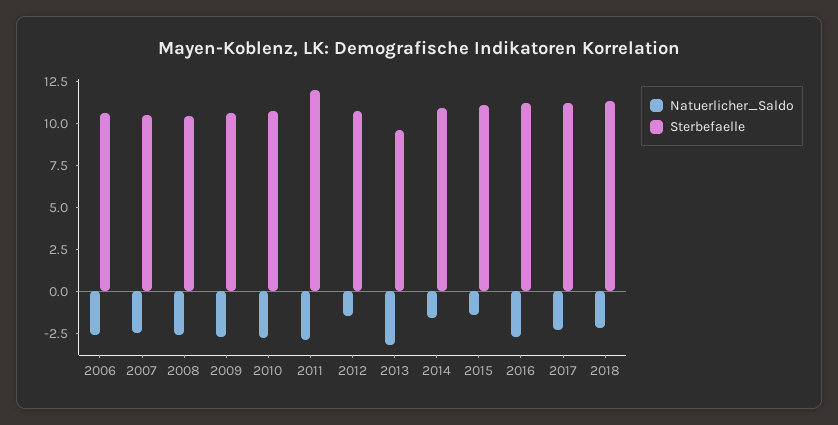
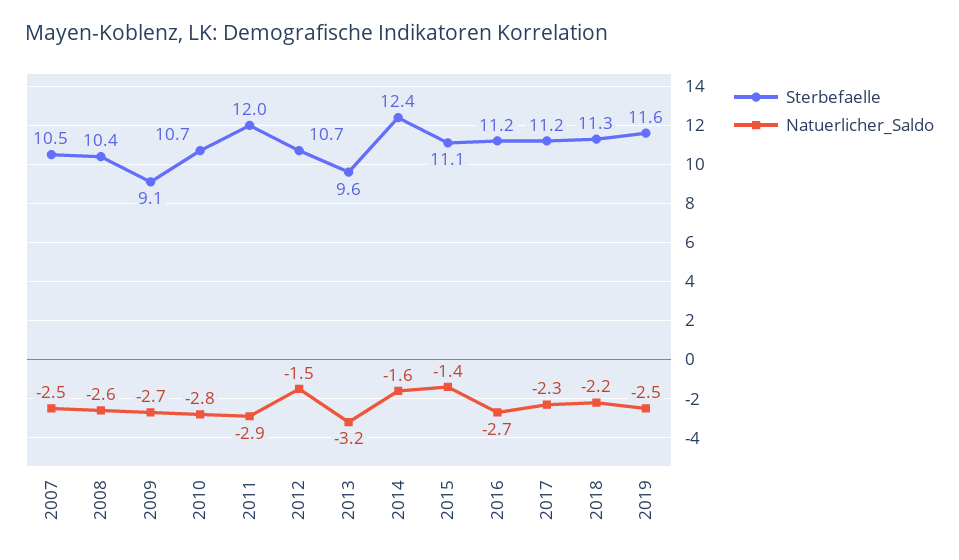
Natuerlicher_Saldo, 2006: -2.5 -> none
Sterbefaelle, 2006: 10.5 -> none
Sterbefaelle, 2009: 10.5 -> 9.1
Sterbefaelle, 2014: 11 -> 12.4
Sterbefaelle, 2019: none -> 11.6
Natuerlicher_Saldo, 2019: none -> -2.5

